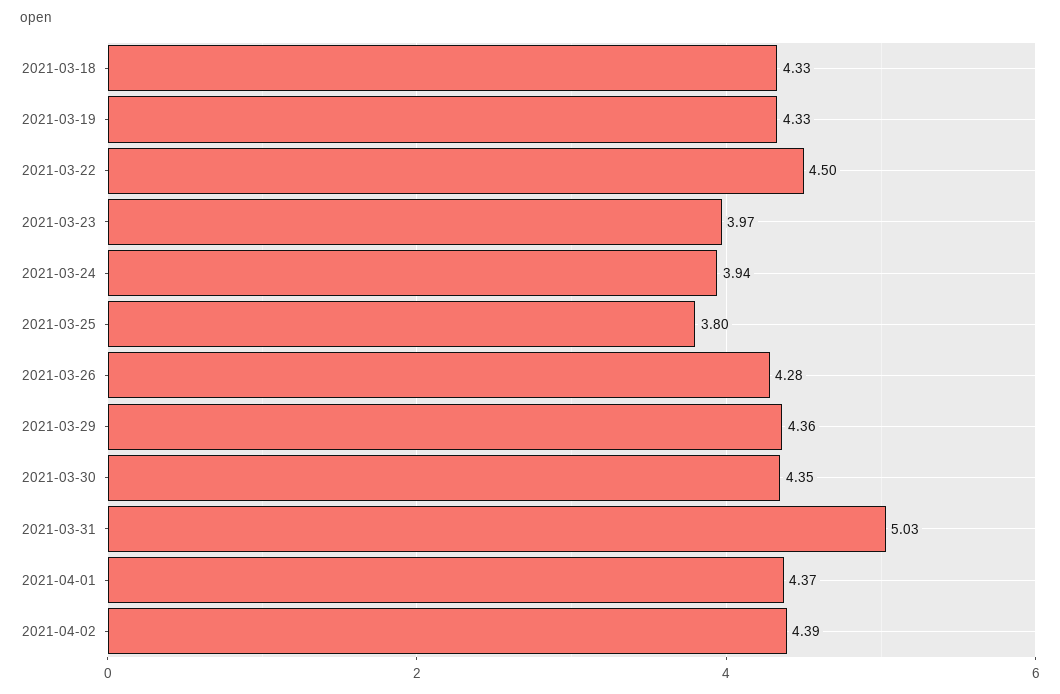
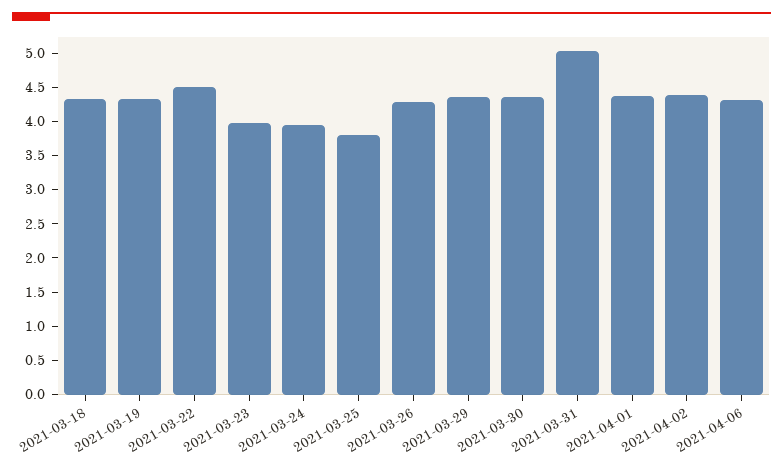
2021-04-06: none -> 4.25

